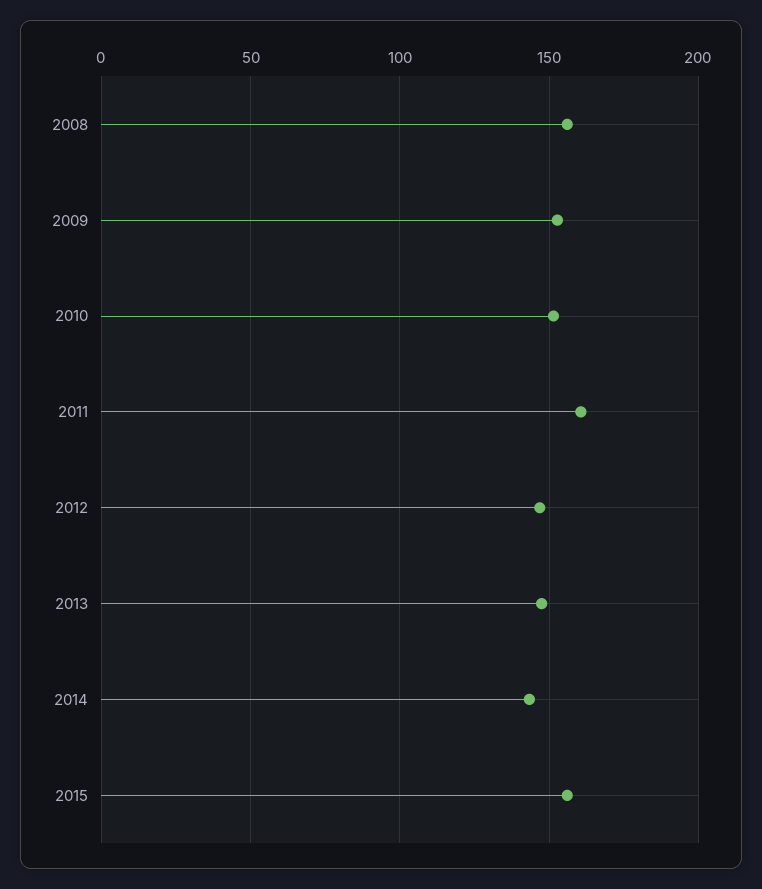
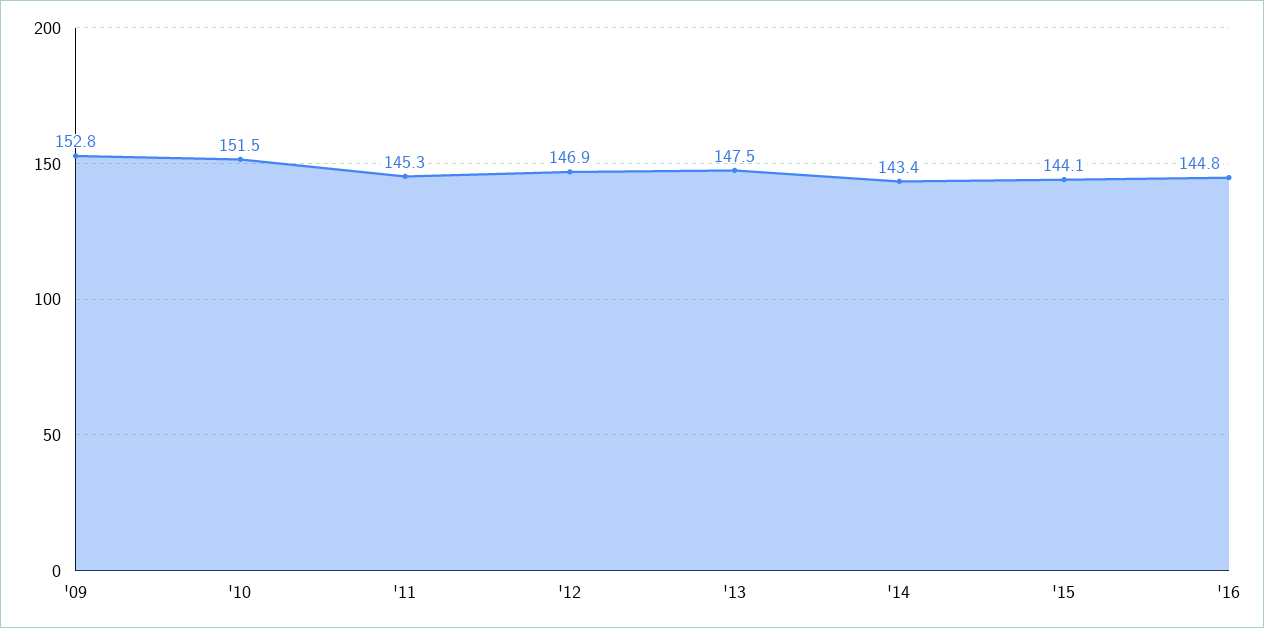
2008: 155 -> none
2011: 160 -> 145.3
2015: 155 -> 144.1
'16: none -> 144.8

